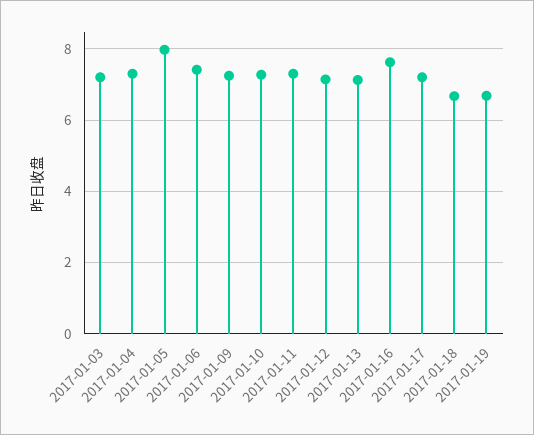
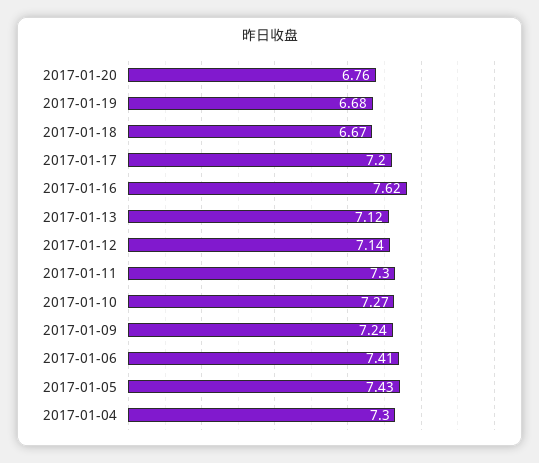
2017-01-03: 7.2 -> none
2017-01-05: 8 -> 7.43
2017-01-20: none -> 6.76

